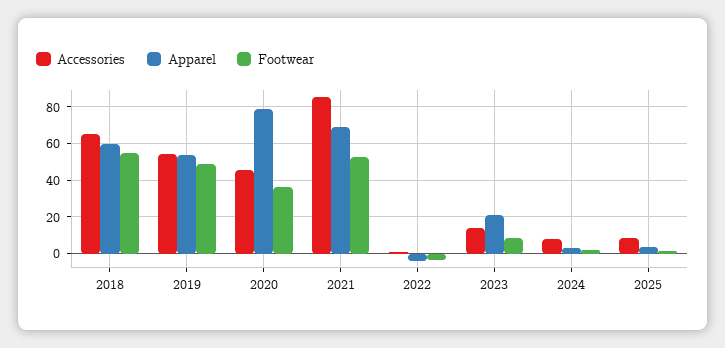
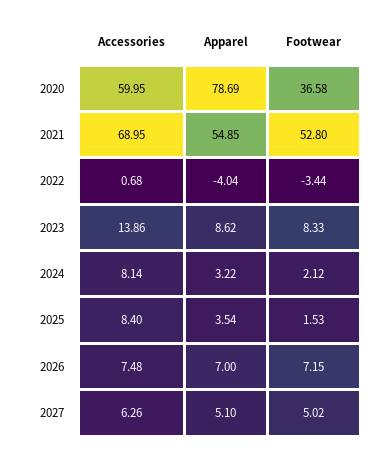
Accessories, 2018: 65 -> none
Apparel, 2018: 60 -> none
Footwear, 2018: 55 -> none
Accessories, 2019: 55 -> none
Apparel, 2019: 55 -> none
Footwear, 2019: 50 -> none
Accessories, 2020: 45 -> 59.95
Accessories, 2021: 85 -> 68.95
Apparel, 2021: 70 -> 54.85
Apparel, 2023: 20 -> 8.62
Accessories, 2026: none -> 7.48
Apparel, 2026: none -> 7
Footwear, 2026: none -> 7.15
Accessories, 2027: none -> 6.26
Apparel, 2027: none -> 5.1
Footwear, 2027: none -> 5.02

